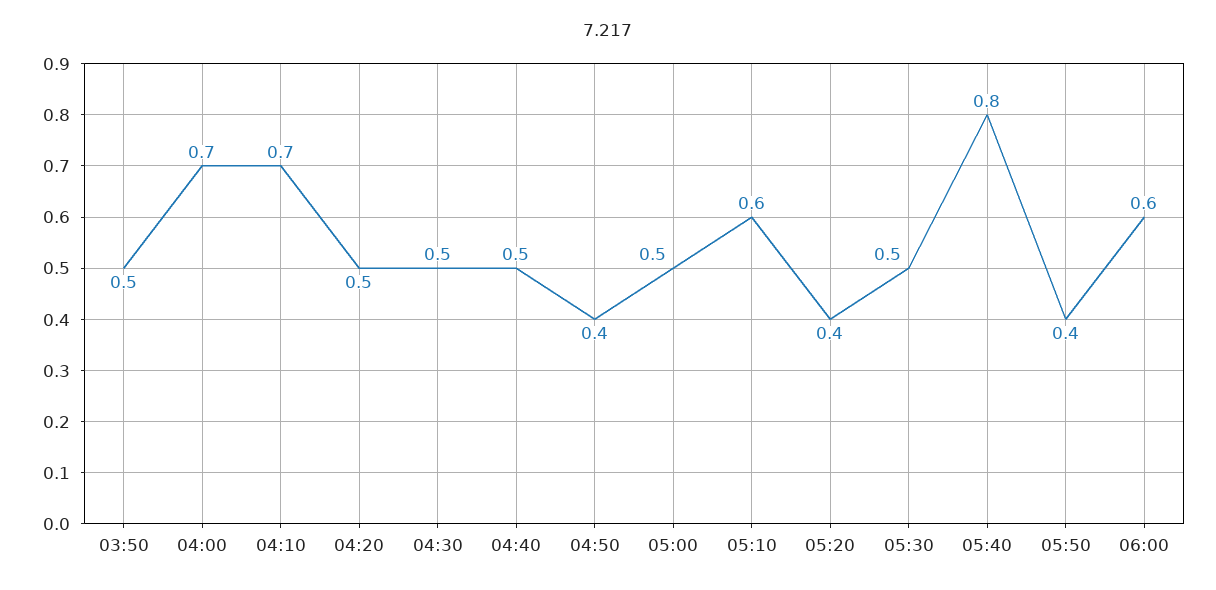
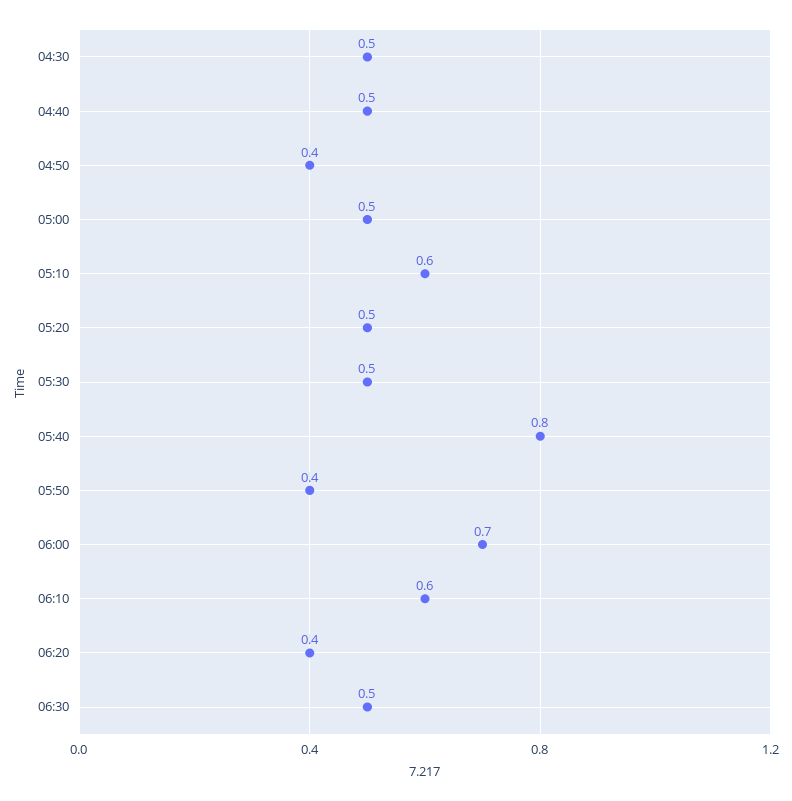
03:50: 0.5 -> none
04:00: 0.7 -> none
04:10: 0.7 -> none
04:20: 0.5 -> none
05:20: 0.4 -> 0.5
06:00: 0.6 -> 0.7
06:10: none -> 0.6
06:20: none -> 0.4
06:30: none -> 0.5

